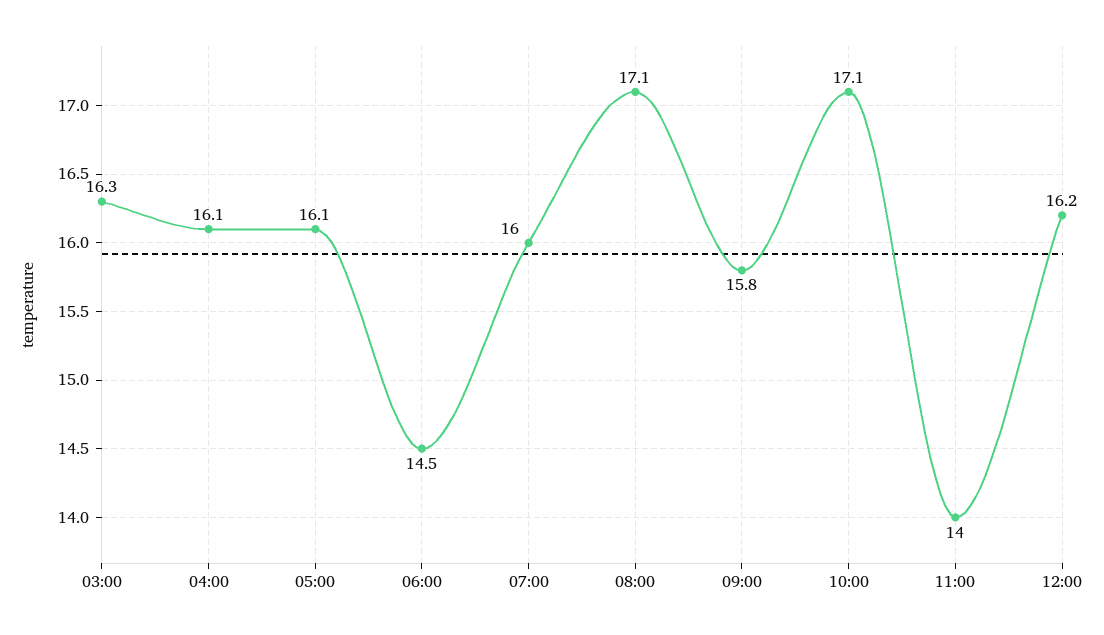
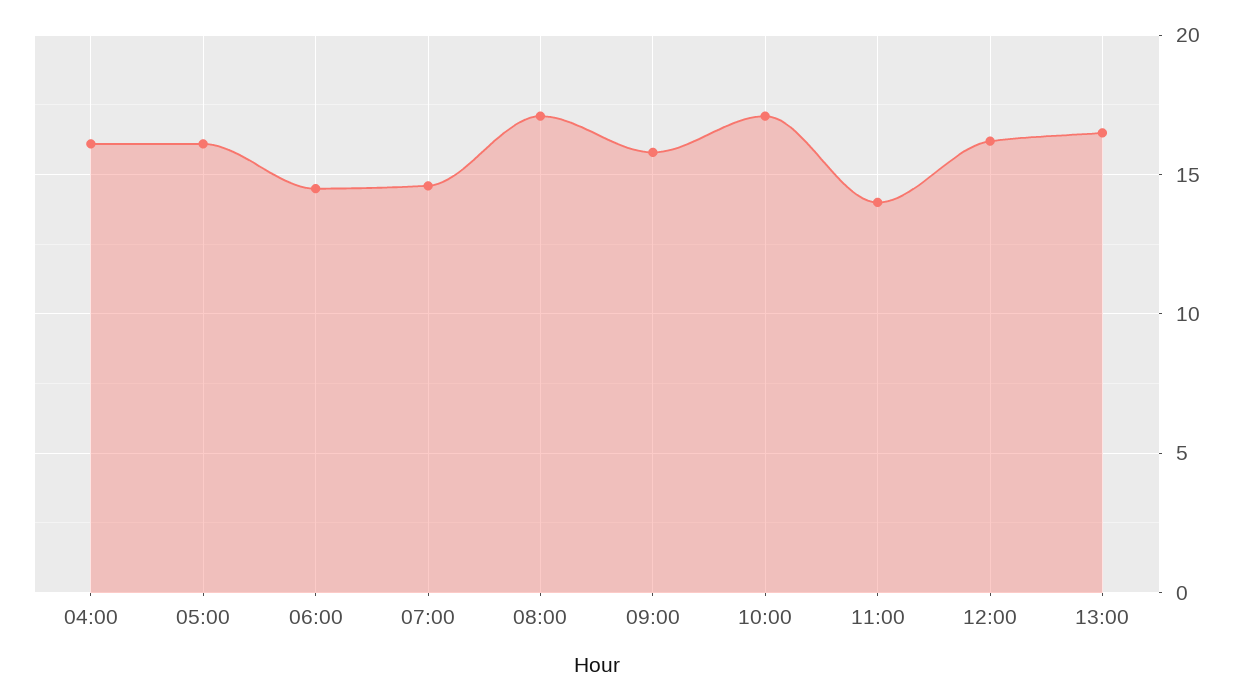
03:00: 16.3 -> none
07:00: 16 -> 14.5
13:00: none -> 16.5

